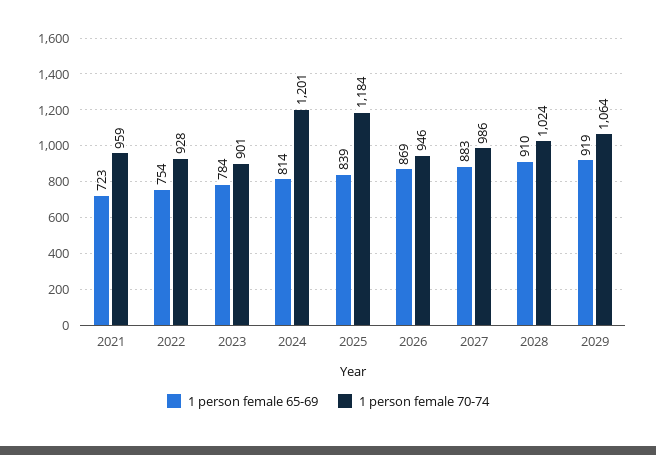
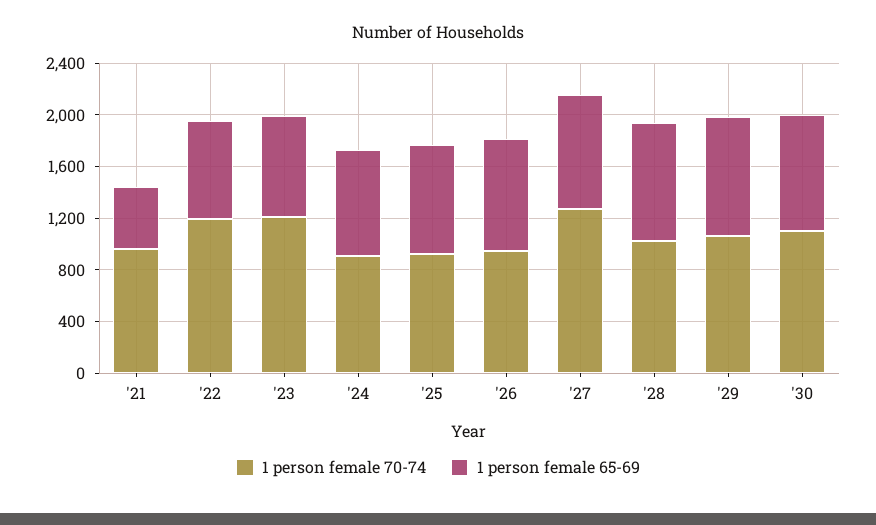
1 person female 65-69, 2021: 723 -> 500
1 person female 70-74, 2022: 928 -> 1200
1 person female 70-74, 2023: 901 -> 1200
1 person female 70-74, 2024: 1201 -> 900
1 person female 70-74, 2025: 1184 -> 900
1 person female 70-74, 2027: 986 -> 1300
1 person female 70-74, '30: none -> 1100
1 person female 65-69, '30: none -> 900

